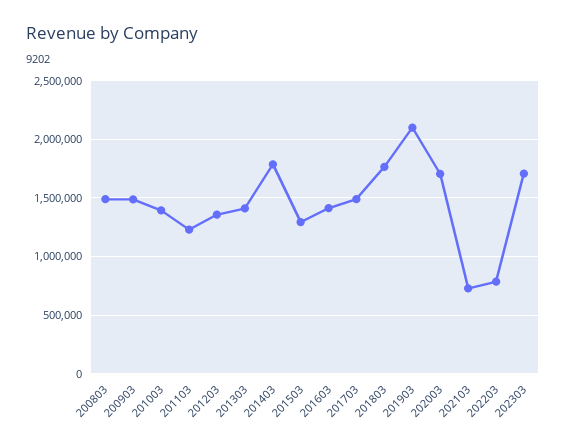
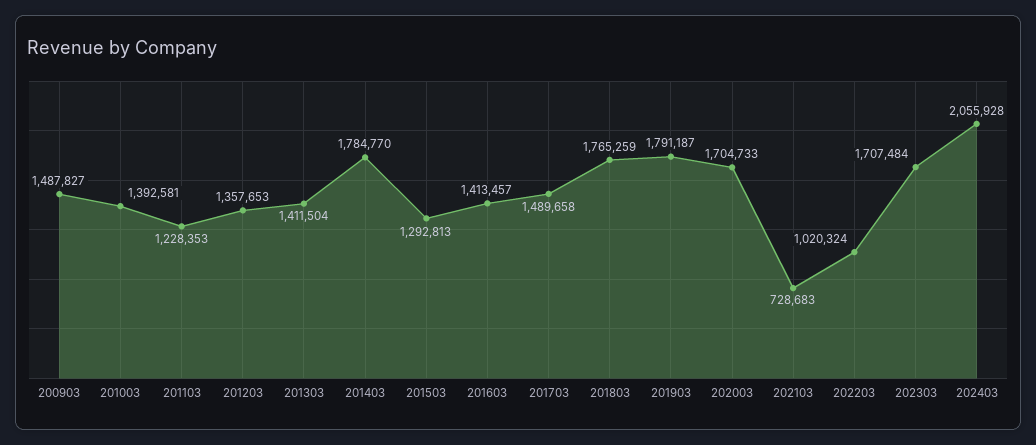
200803: 1500000 -> none
201903: 2100000 -> 1791187
202203: 800000 -> 1020324
202403: none -> 2055928

